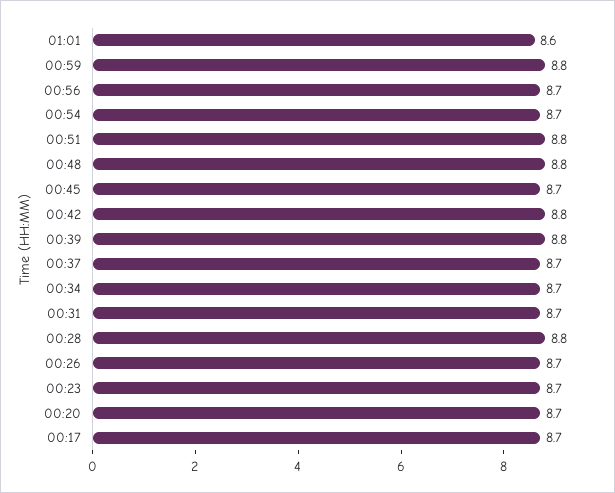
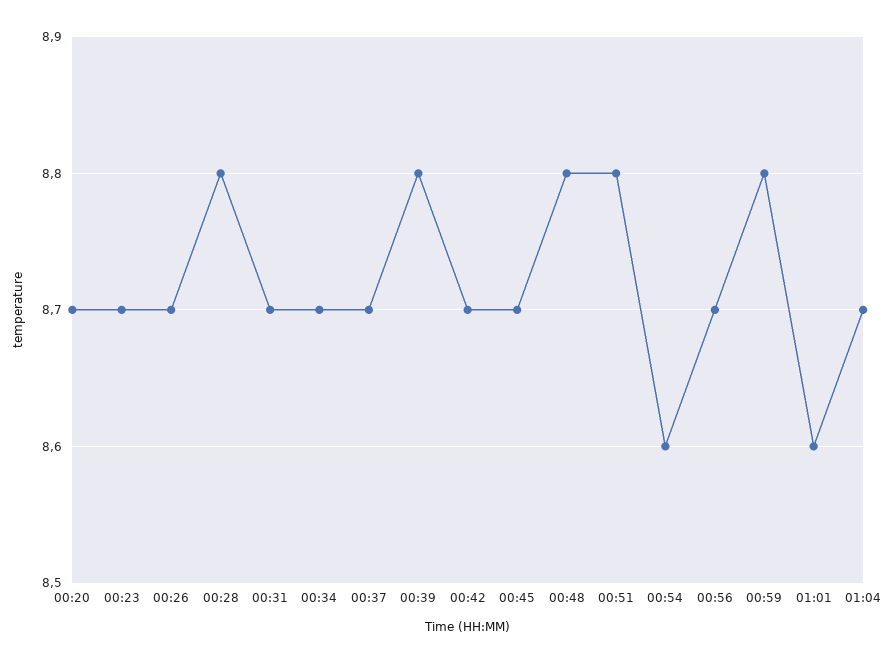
00:54: 8.7 -> 8.6
00:42: 8.8 -> 8.7
00:17: 8.7 -> none
01:04: none -> 8.7

